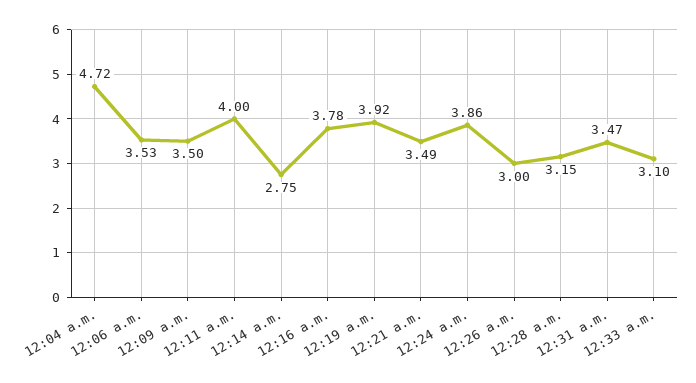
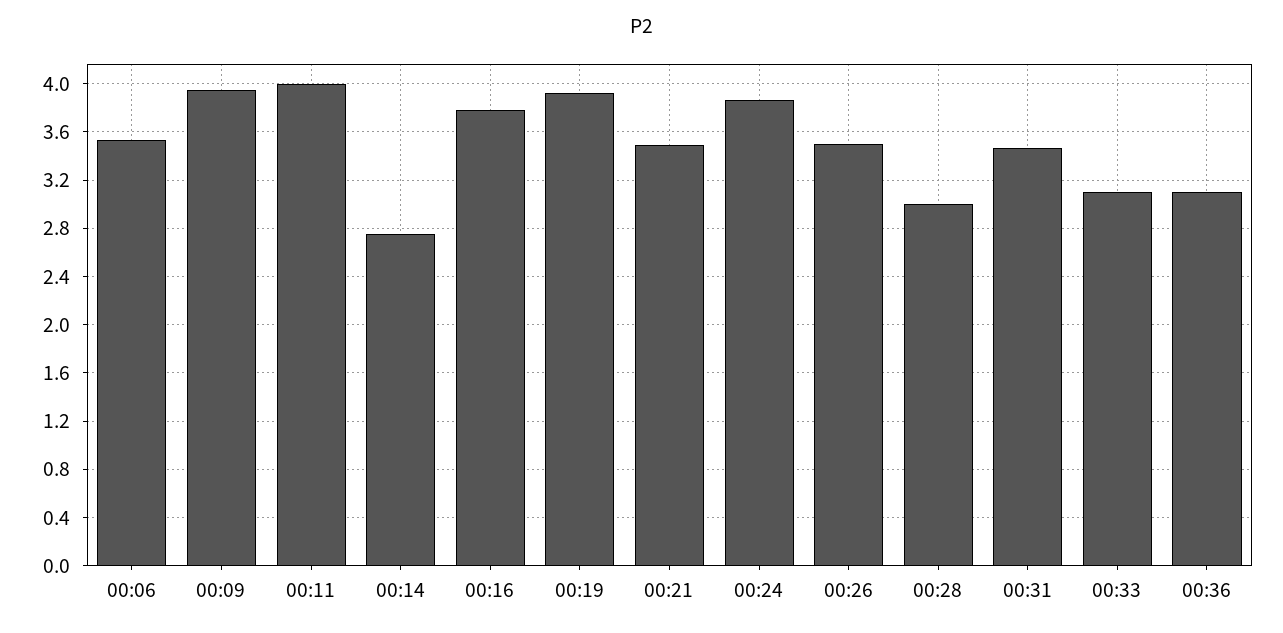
12:04 a.m.: 4.72 -> none
12:09 a.m.: 3.5 -> 3.95
12:26 a.m.: 3 -> 3.5
12:28 a.m.: 3.15 -> 3
00:36: none -> 3.1

